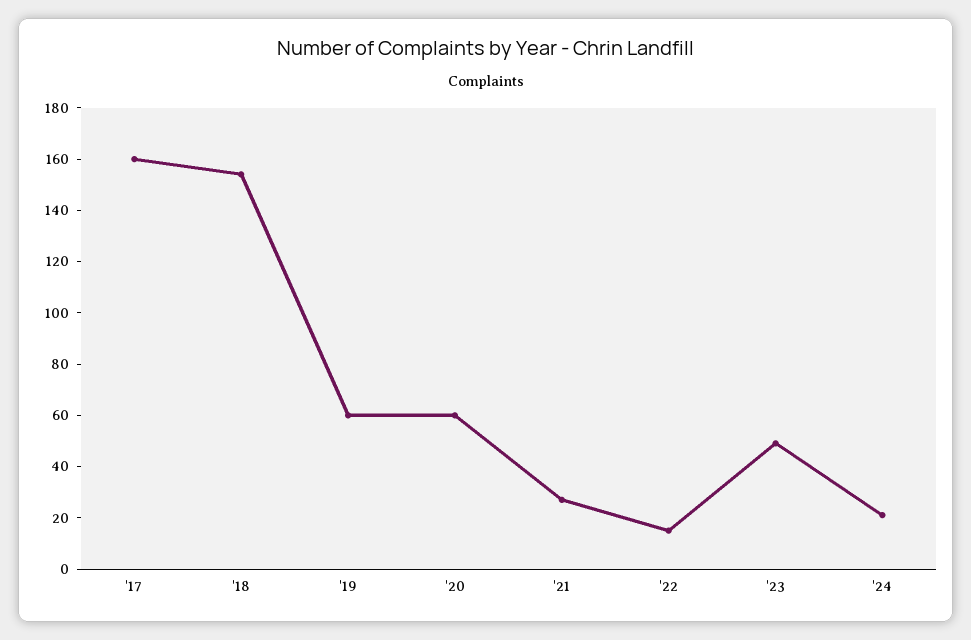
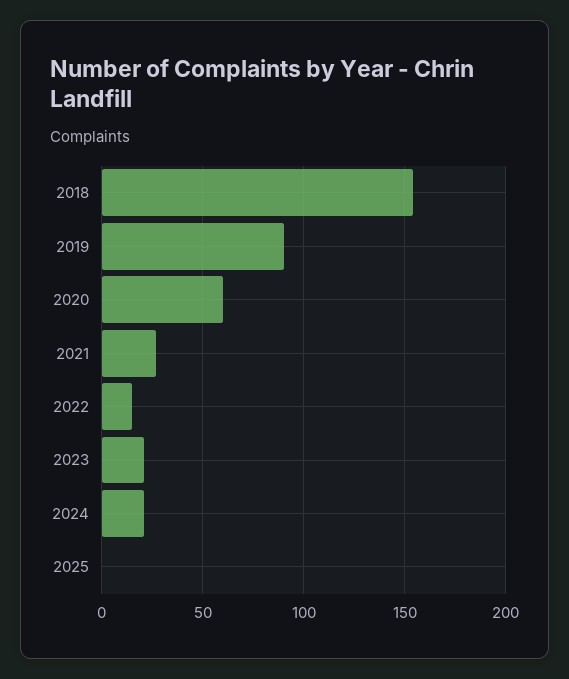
'17: 160 -> none
'19: 60 -> 90
'23: 50 -> 20
2025: none -> 0

